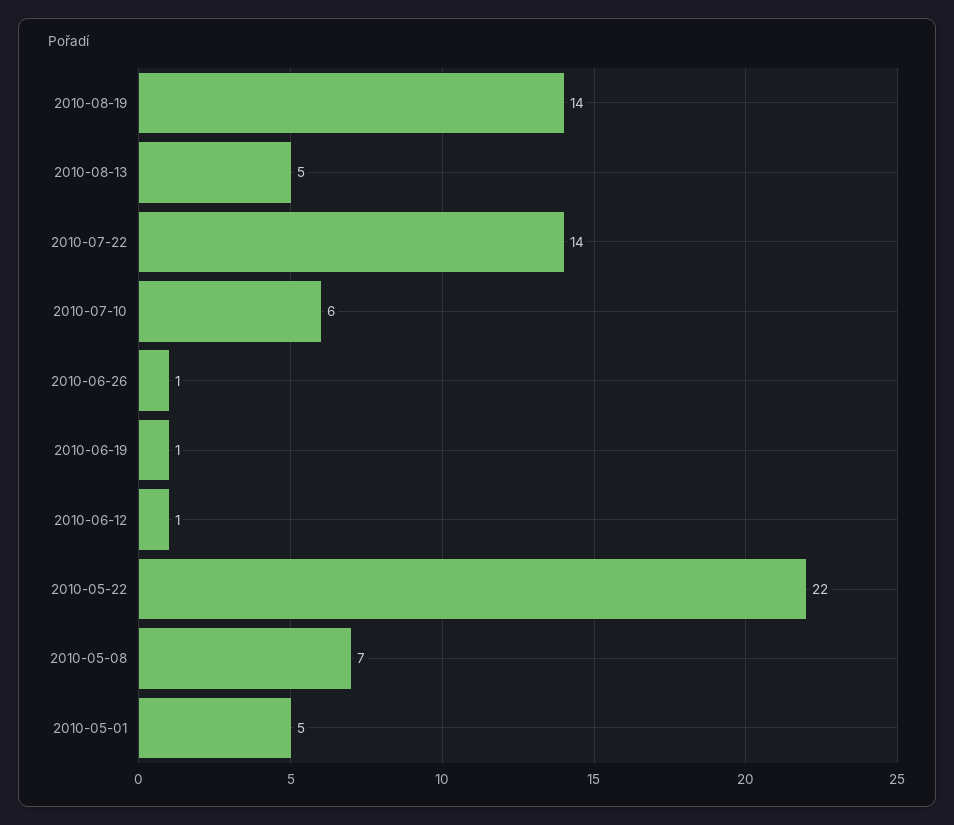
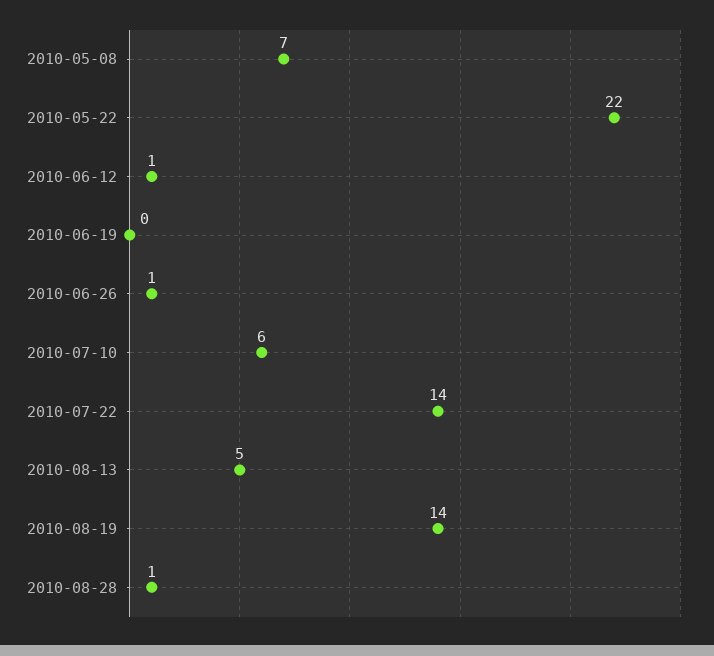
2010-06-19: 1 -> 0
2010-05-01: 5 -> none
2010-08-28: none -> 1

